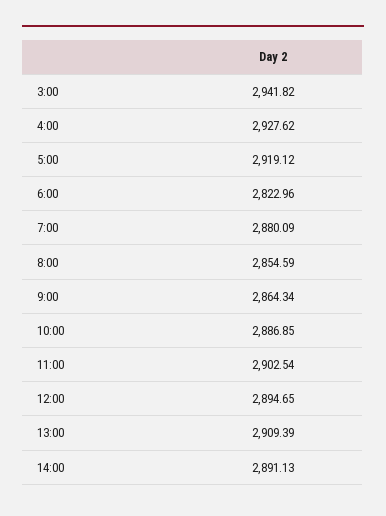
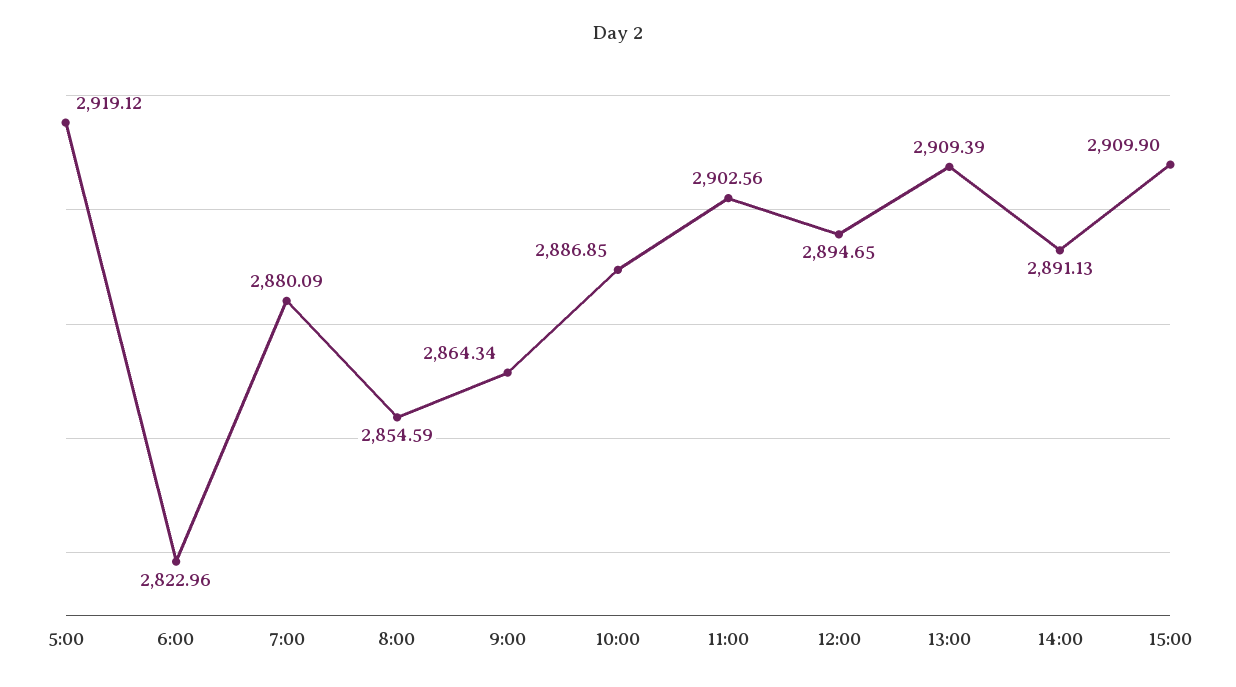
3:00: 2941.82 -> none
4:00: 2927.62 -> none
11:00: 2902.54 -> 2902.56
15:00: none -> 2909.9

